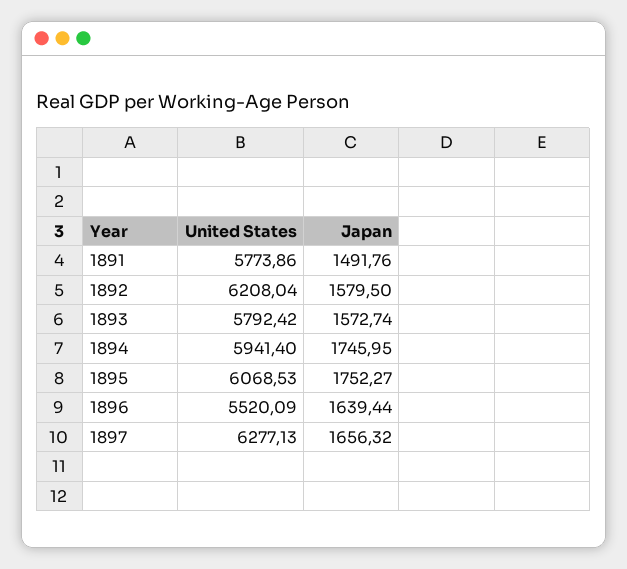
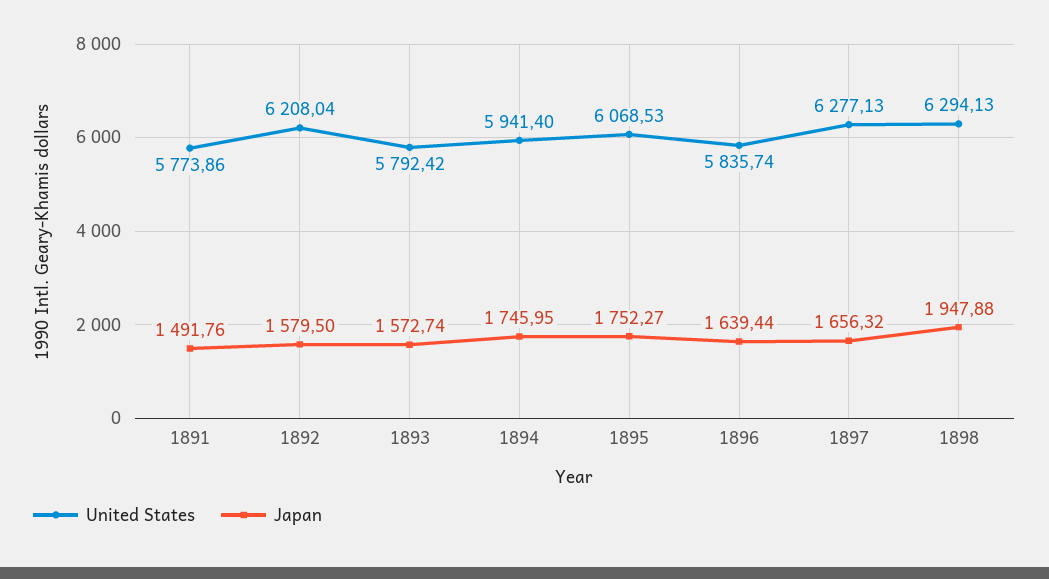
United States, 1896: 5520.09 -> 5835.74
United States, 1898: none -> 6294.13
Japan, 1898: none -> 1947.88

